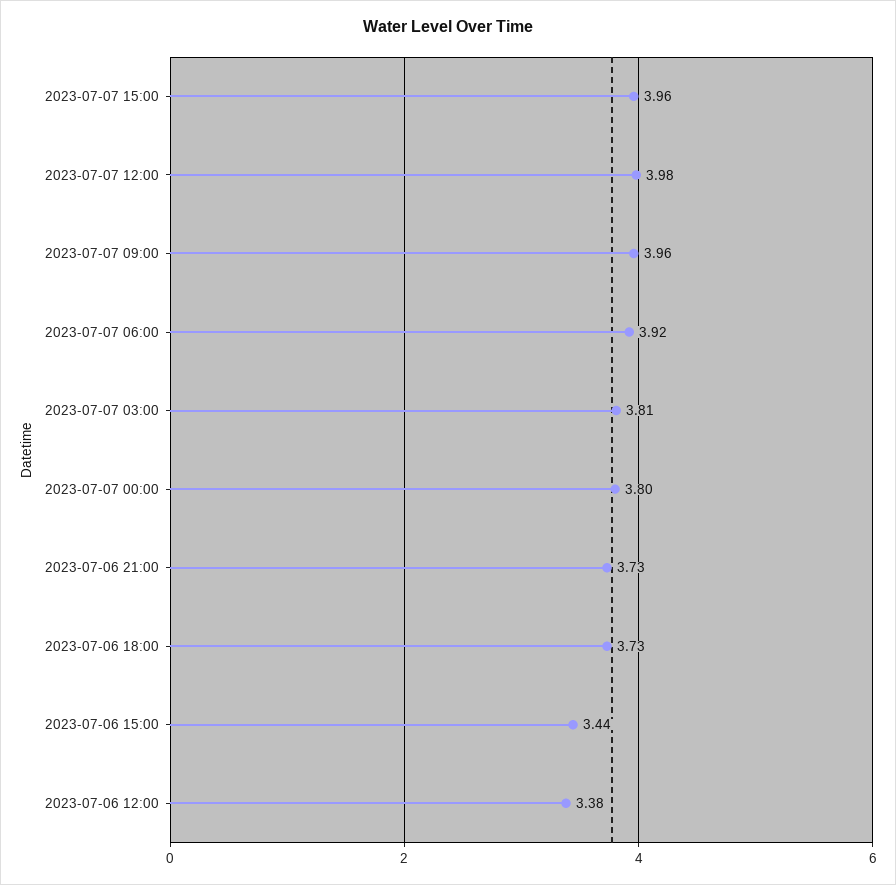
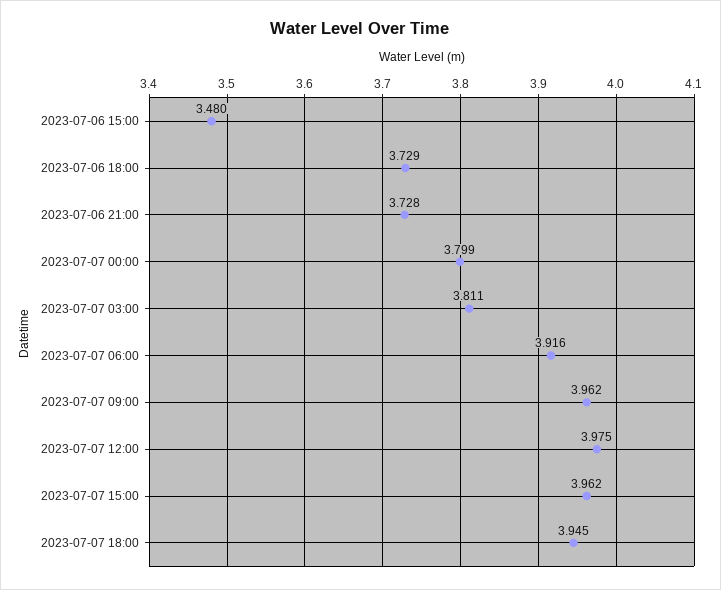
2023-07-06 15:00: 3.44 -> 3.48
2023-07-06 12:00: 3.38 -> none
2023-07-07 18:00: none -> 3.945

